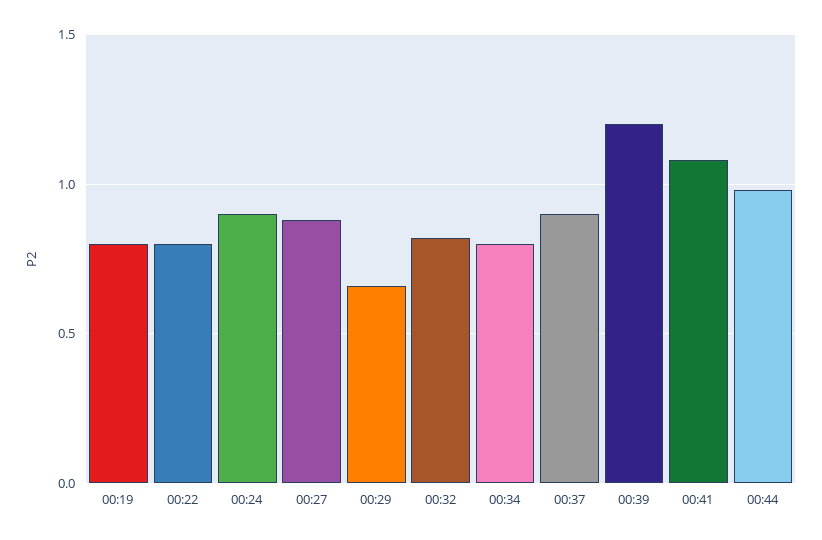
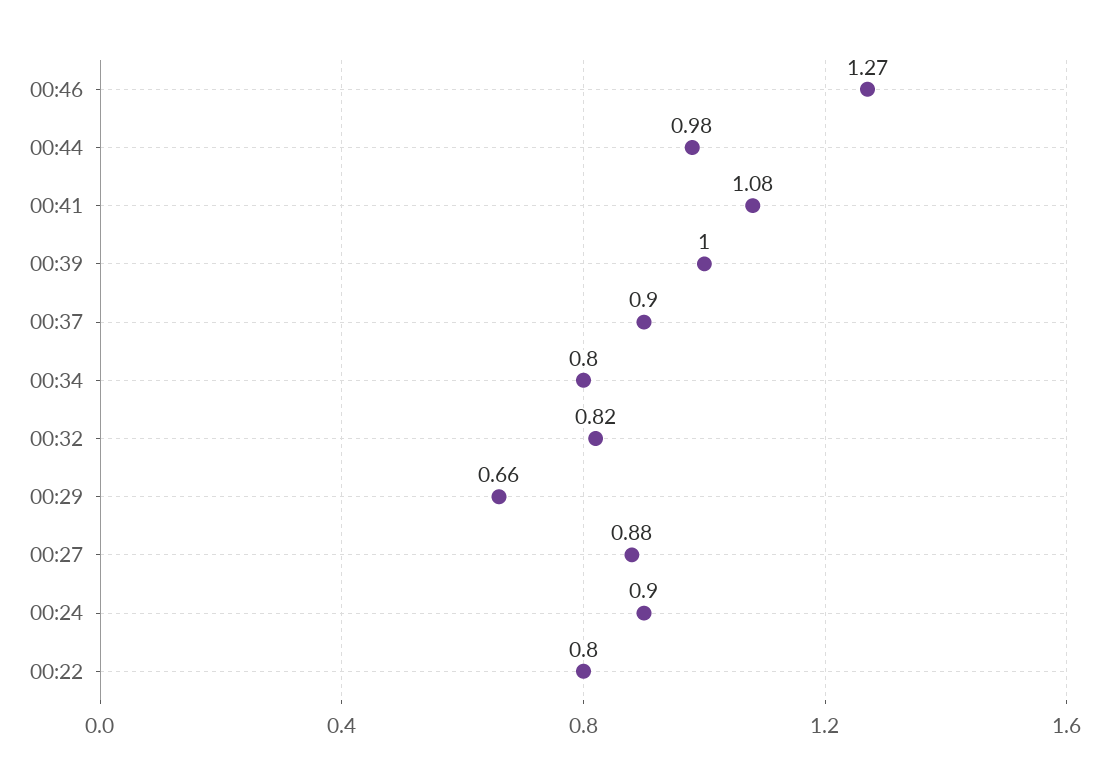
00:19: 0.8 -> none
00:39: 1.2 -> 1
00:46: none -> 1.27

